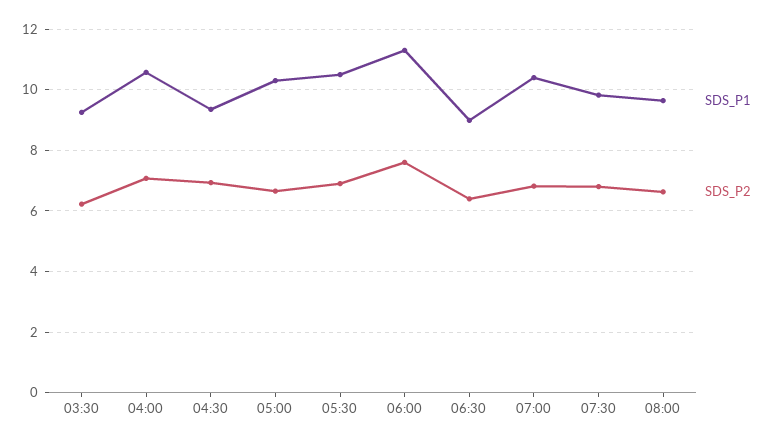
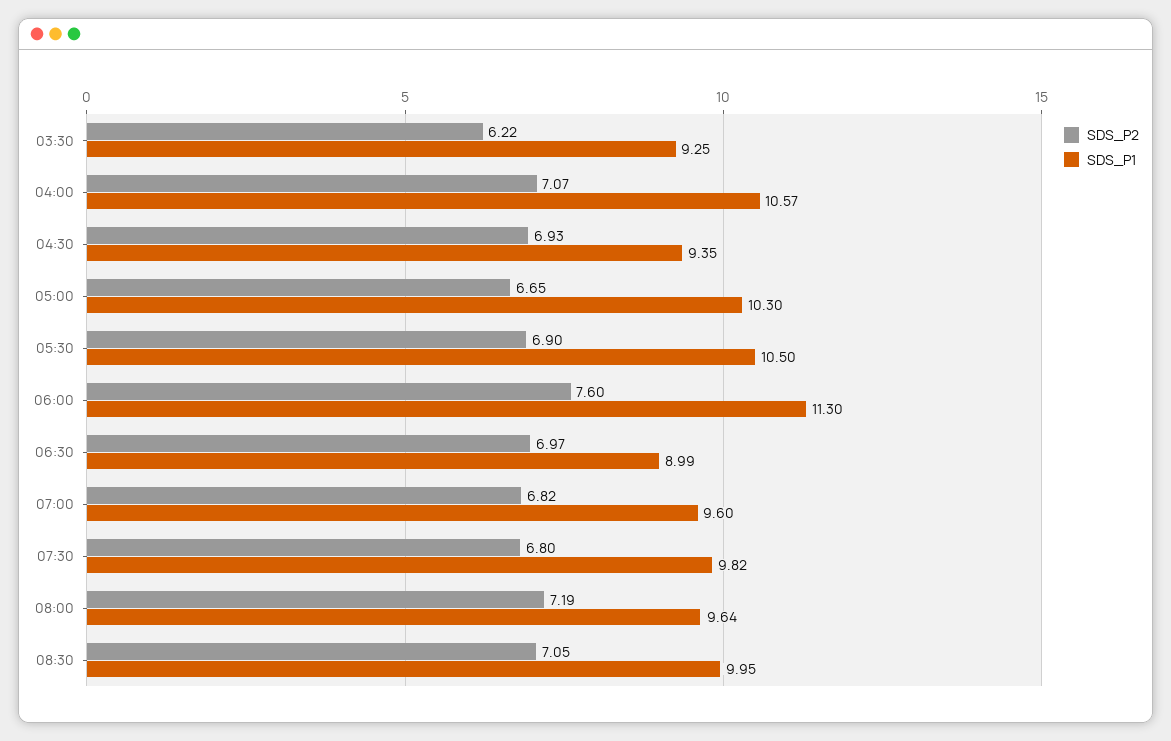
SDS_P2, 06:30: 6.4 -> 6.97
SDS_P1, 07:00: 10.4 -> 9.6
SDS_P2, 08:00: 6.6 -> 7.19
SDS_P2, 08:30: none -> 7.05
SDS_P1, 08:30: none -> 9.95

